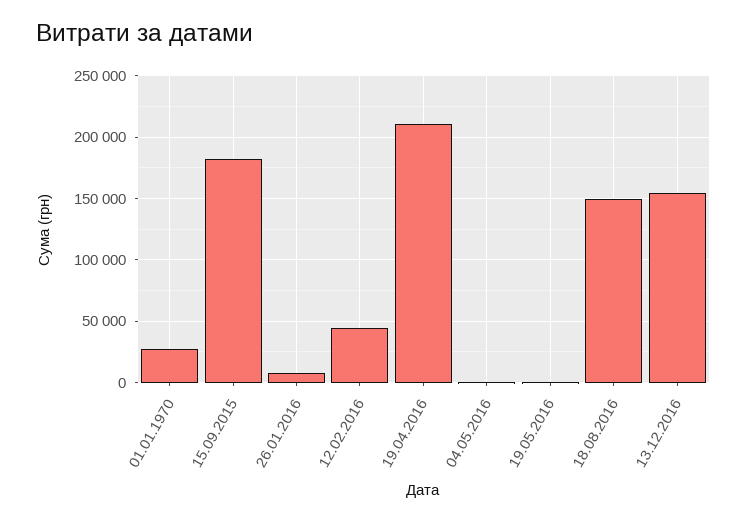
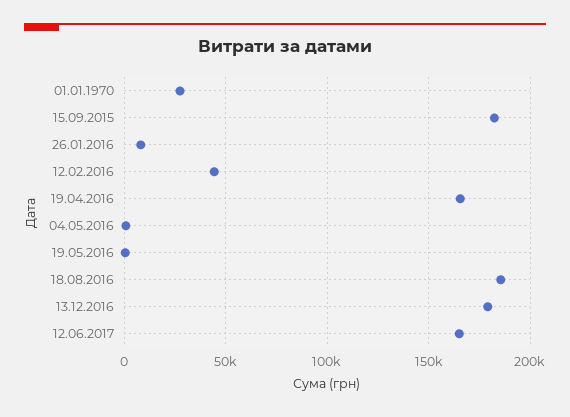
19.04.2016: 210000 -> 165000
18.08.2016: 150000 -> 185000
13.12.2016: 155000 -> 180000
12.06.2017: none -> 165000

